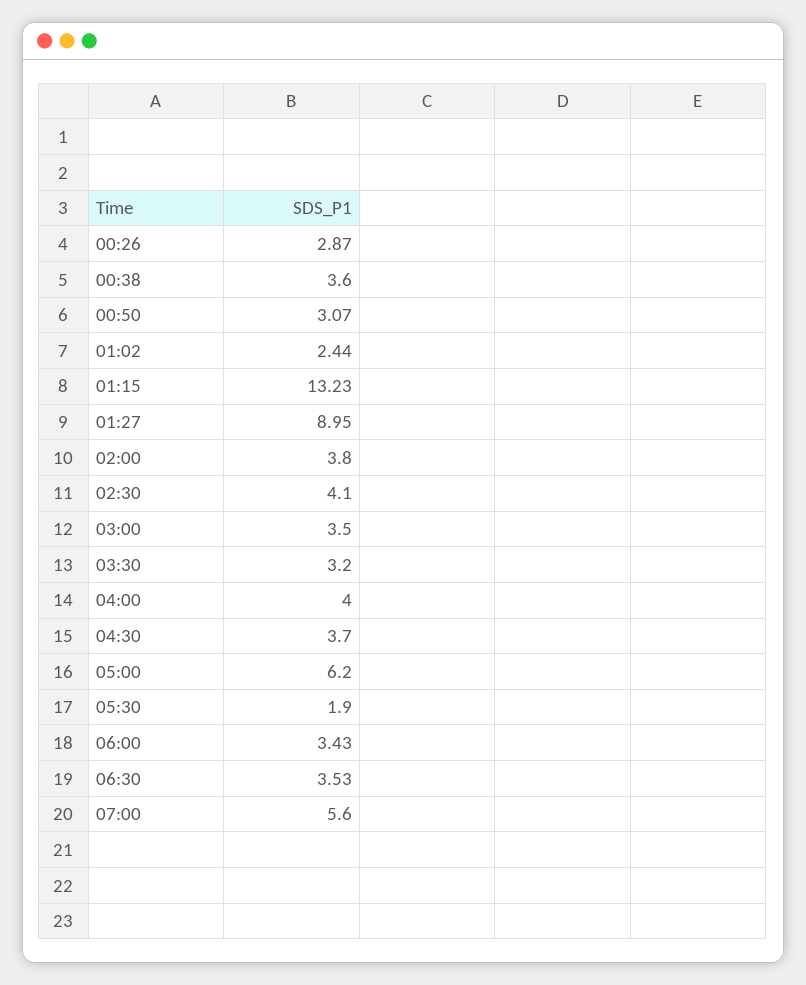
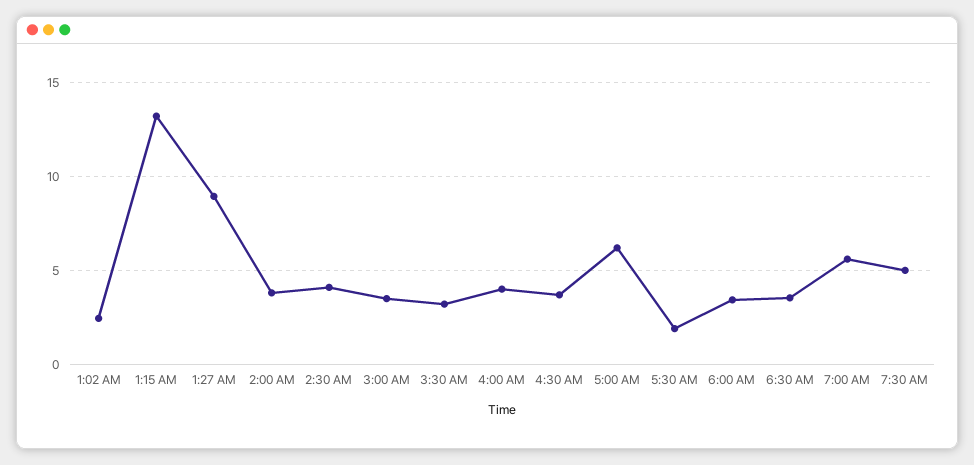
00:26: 2.87 -> none
00:38: 3.6 -> none
00:50: 3.07 -> none
7:30 AM: none -> 5

